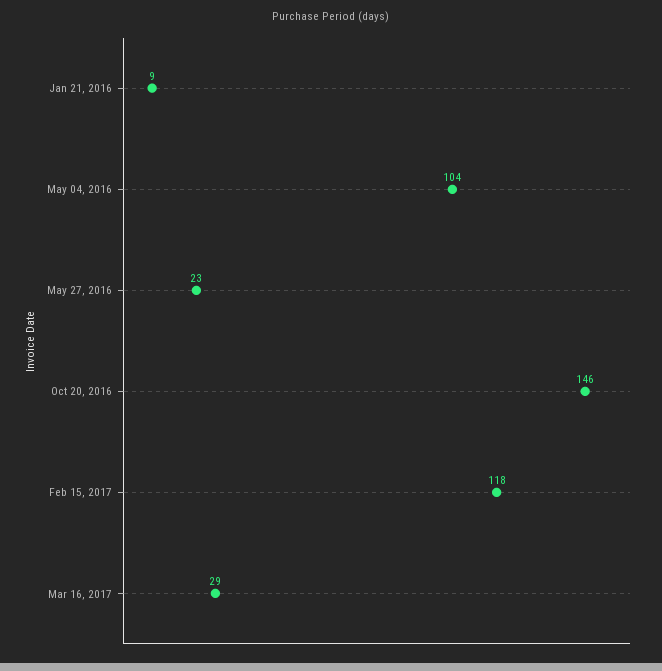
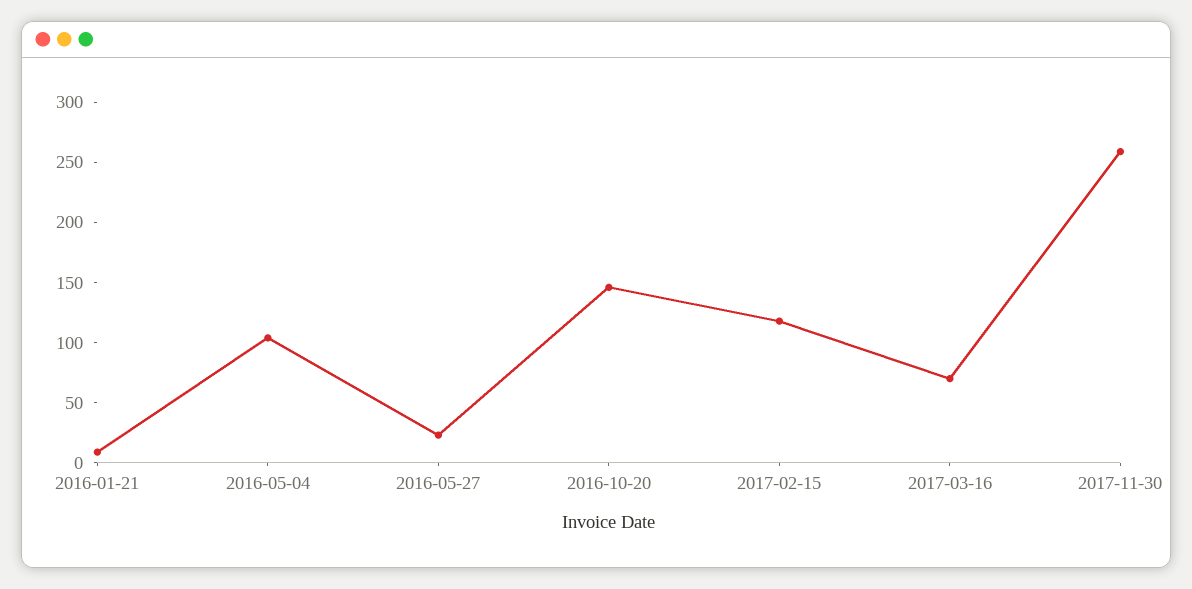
Mar 16, 2017: 29 -> 70
2017-11-30: none -> 260

